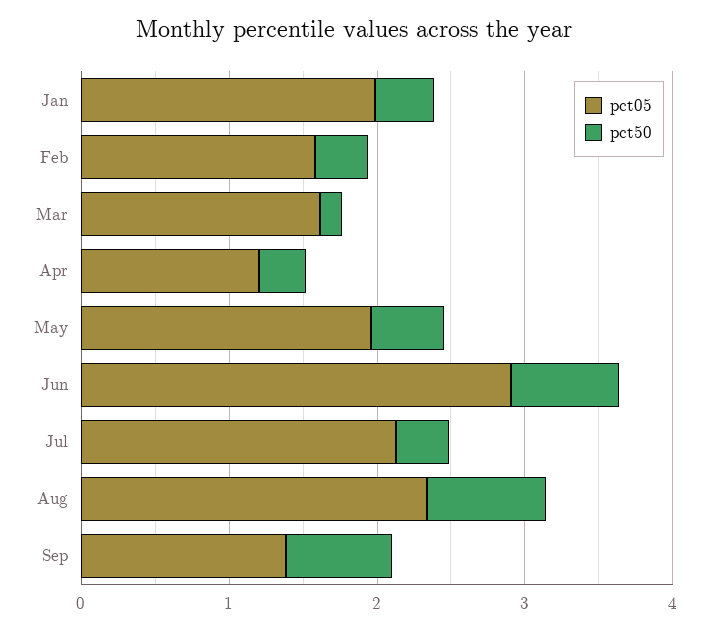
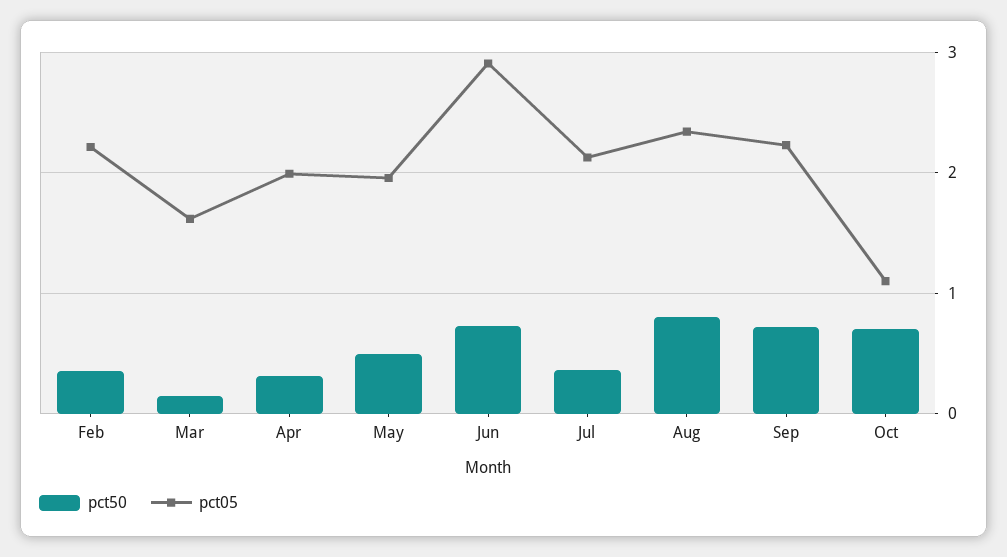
pct05, Jan: 2 -> none
pct50, Jan: 0.4 -> none
pct05, Feb: 1.6 -> 2.2
pct05, Apr: 1.2 -> 2
pct05, Sep: 1.4 -> 2.2
pct50, Oct: none -> 0.7
pct05, Oct: none -> 1.1

